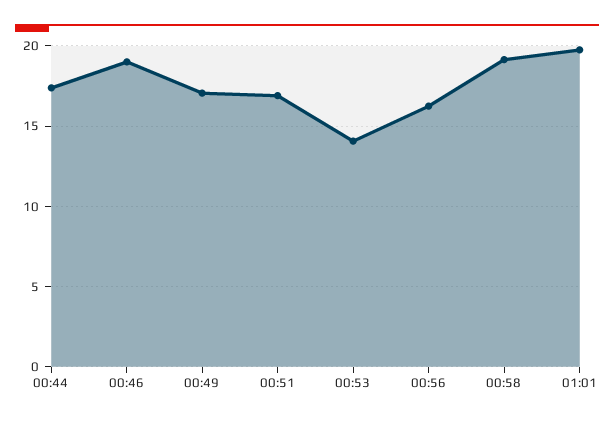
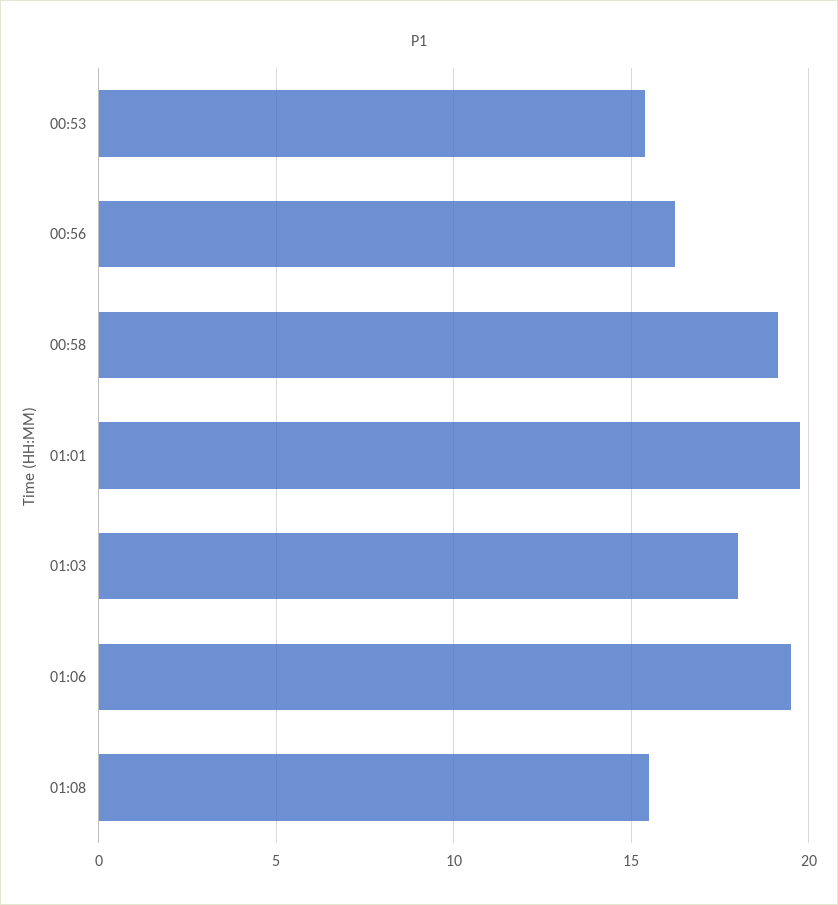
00:44: 17.5 -> none
00:46: 19 -> none
00:49: 17 -> none
00:51: 17 -> none
00:53: 14 -> 15.5
01:03: none -> 18
01:06: none -> 19.5
01:08: none -> 15.5

